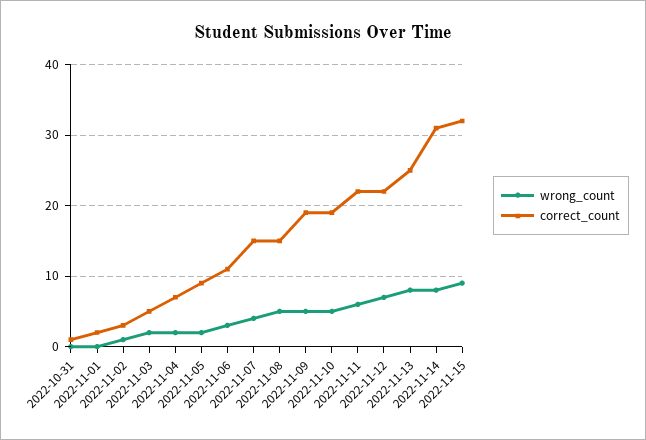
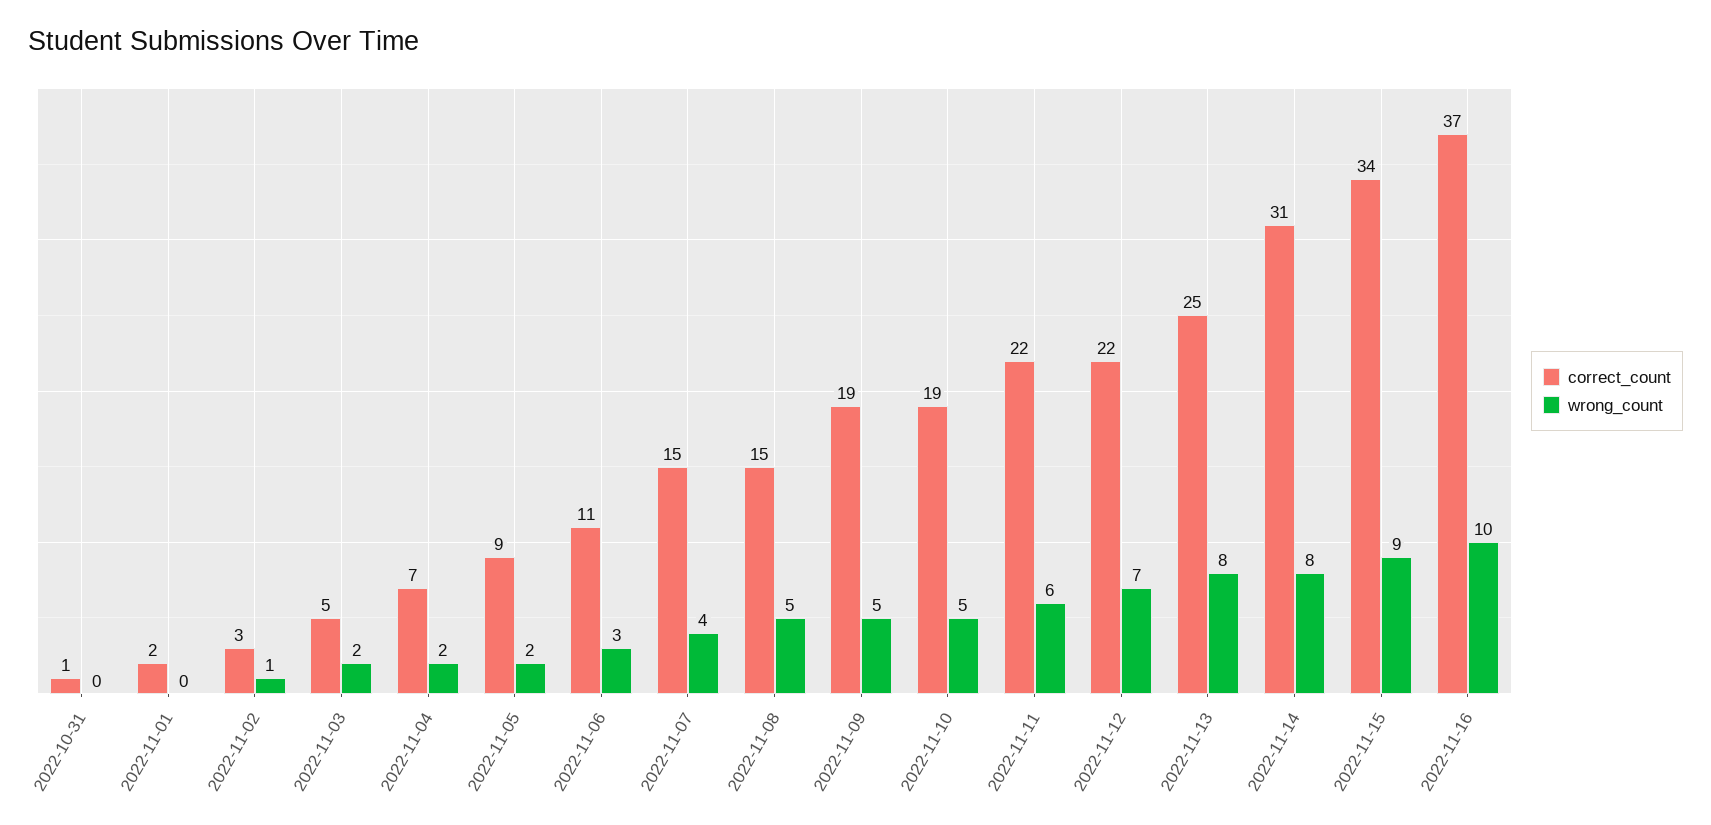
correct_count, 2022-11-15: 32 -> 34
correct_count, 2022-11-16: none -> 37
wrong_count, 2022-11-16: none -> 10

